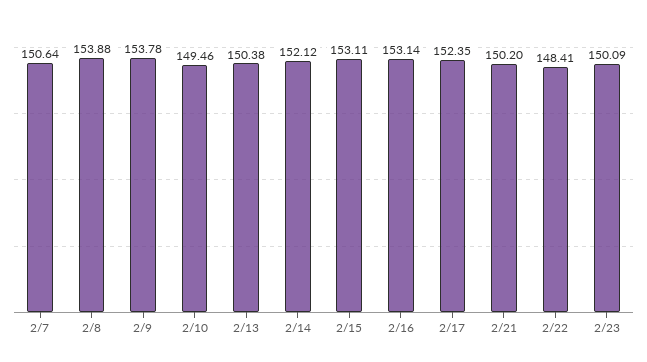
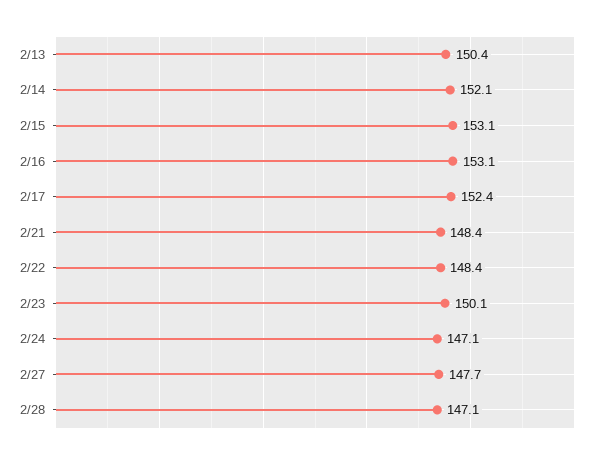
2/7: 150.64 -> none
2/8: 153.88 -> none
2/9: 153.78 -> none
2/10: 149.46 -> none
2/21: 150.2 -> 148.4
2/24: none -> 147.1
2/27: none -> 147.7
2/28: none -> 147.1

